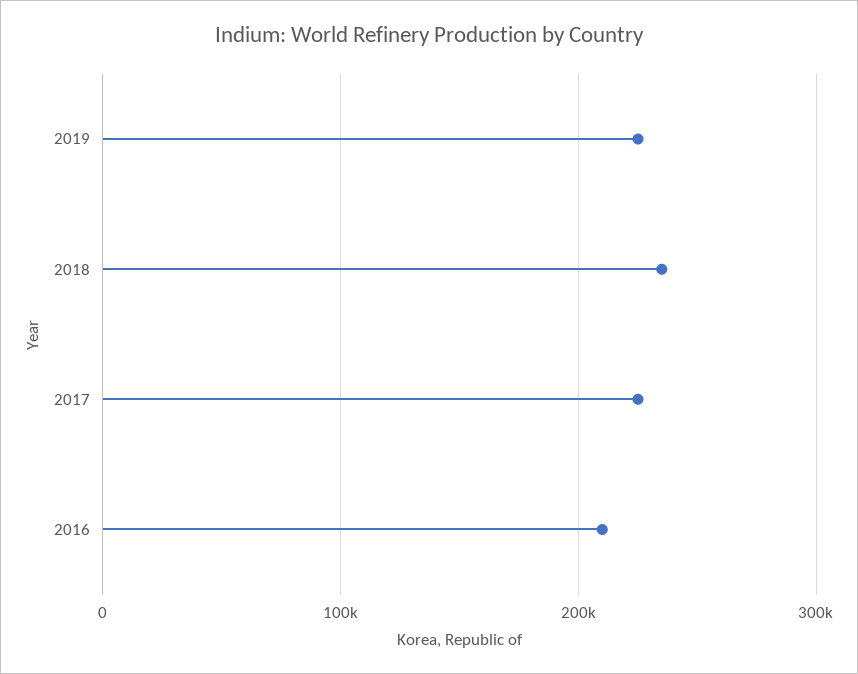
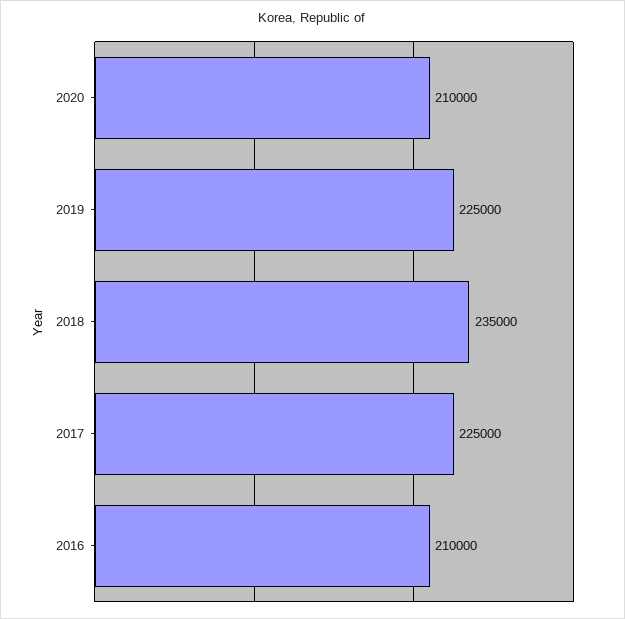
2020: none -> 210000

